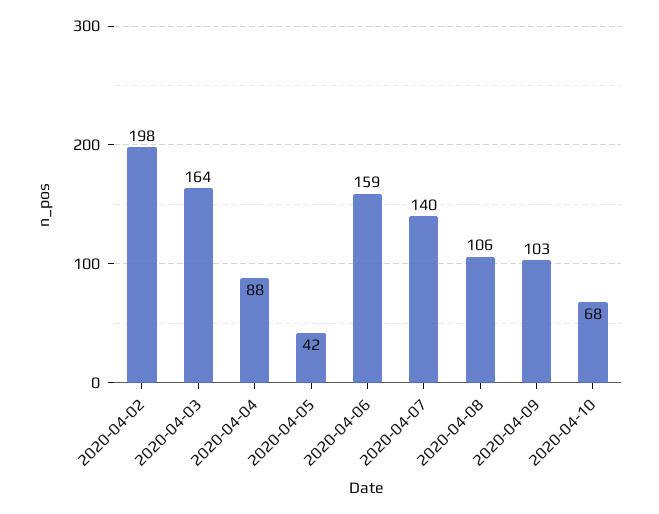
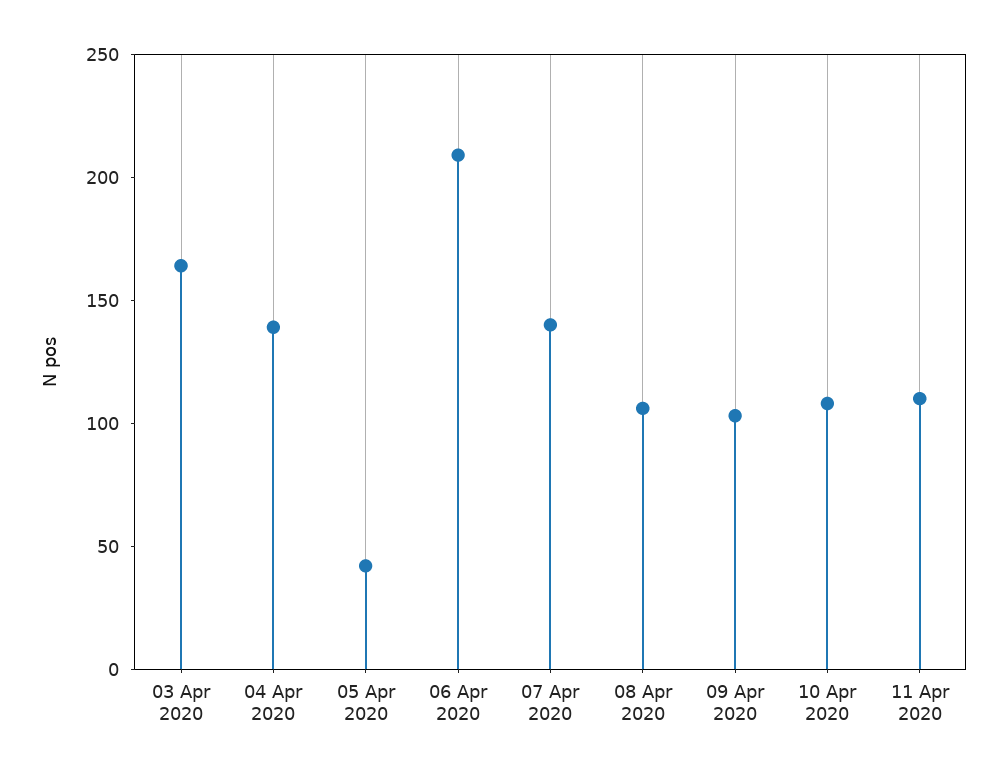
2020-04-02: 198 -> none
2020-04-04: 88 -> 140
2020-04-06: 159 -> 210
2020-04-10: 68 -> 110
11 Apr 2020: none -> 110

